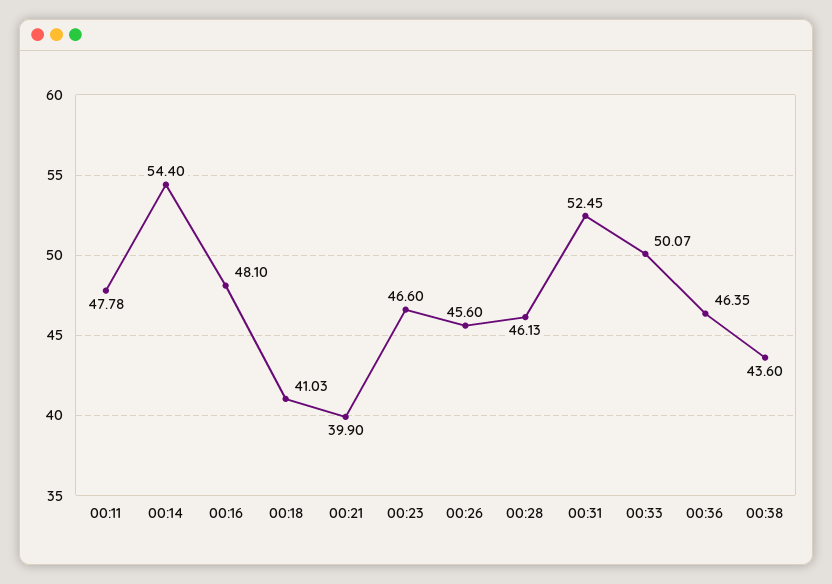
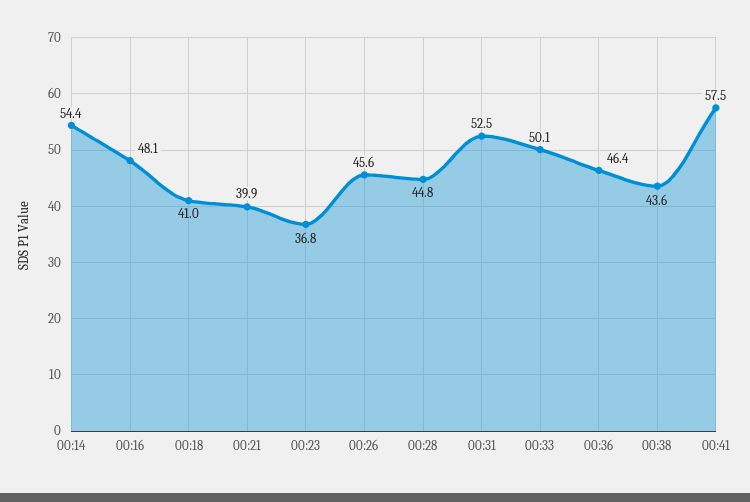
00:11: 47.78 -> none
00:23: 46.6 -> 36.8
00:28: 46.13 -> 44.8
00:41: none -> 57.5

